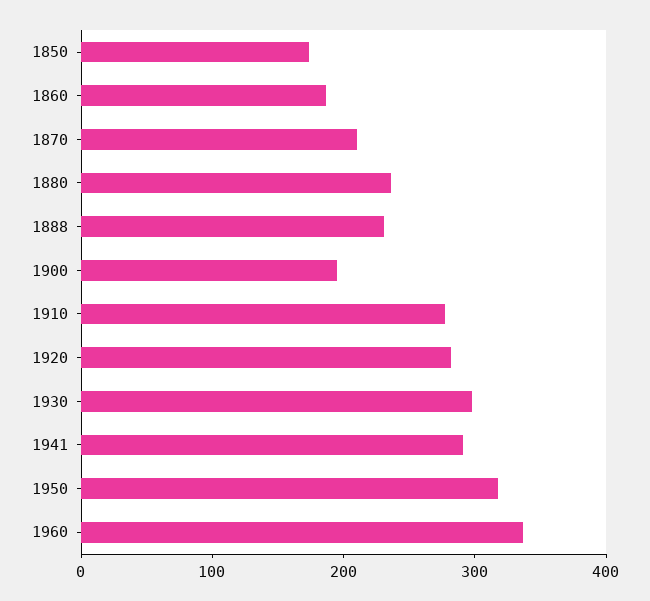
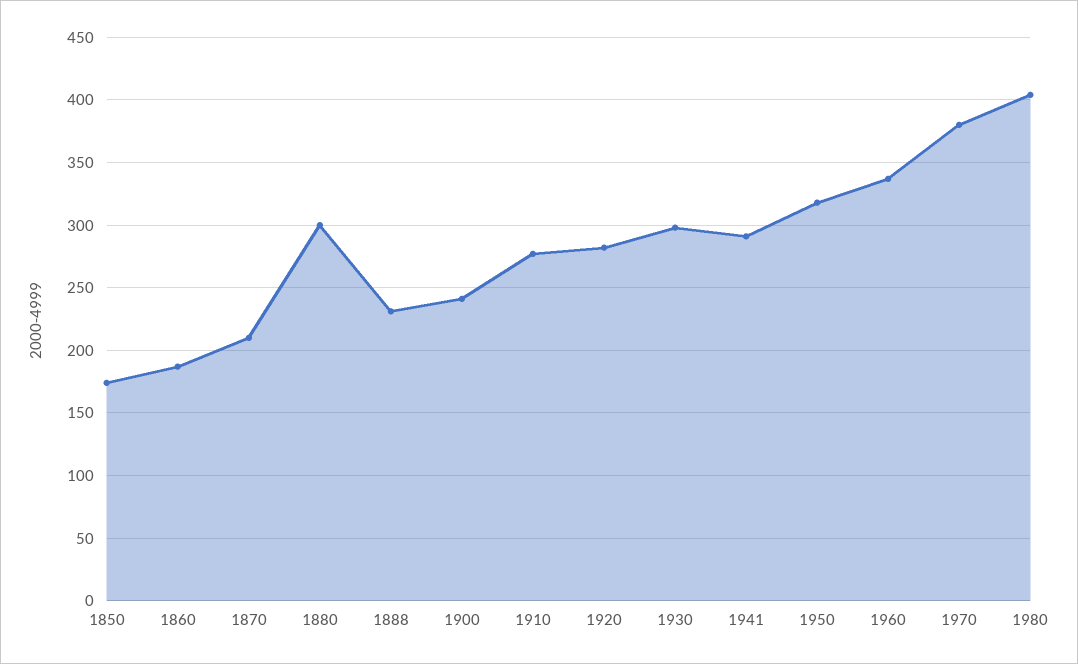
1880: 240 -> 300
1900: 200 -> 240
1970: none -> 380
1980: none -> 405

